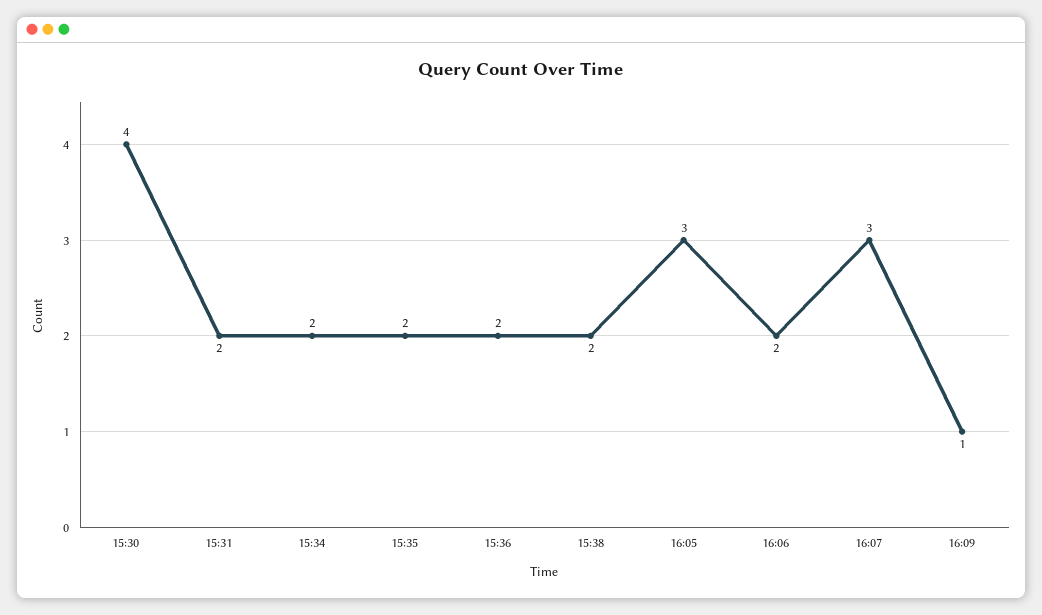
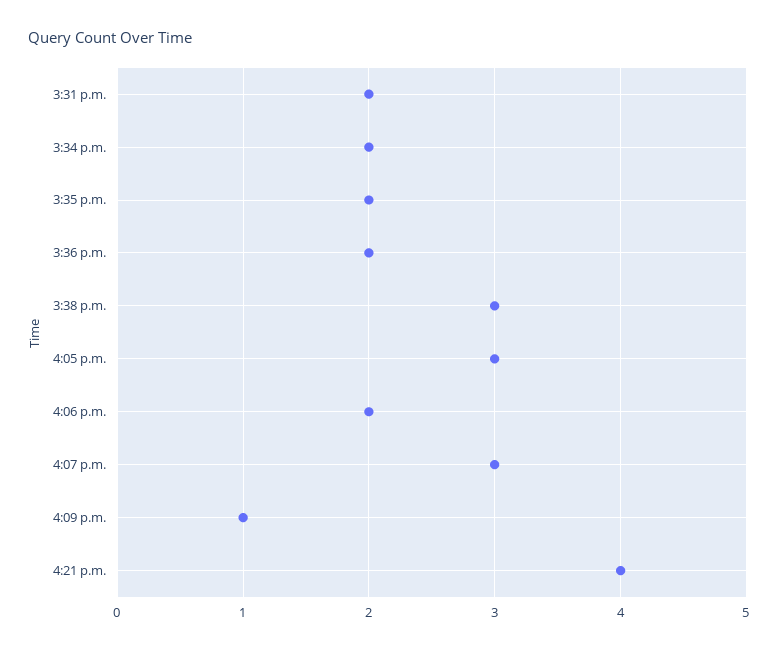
15:30: 4 -> none
15:38: 2 -> 3
4:21 p.m.: none -> 4

